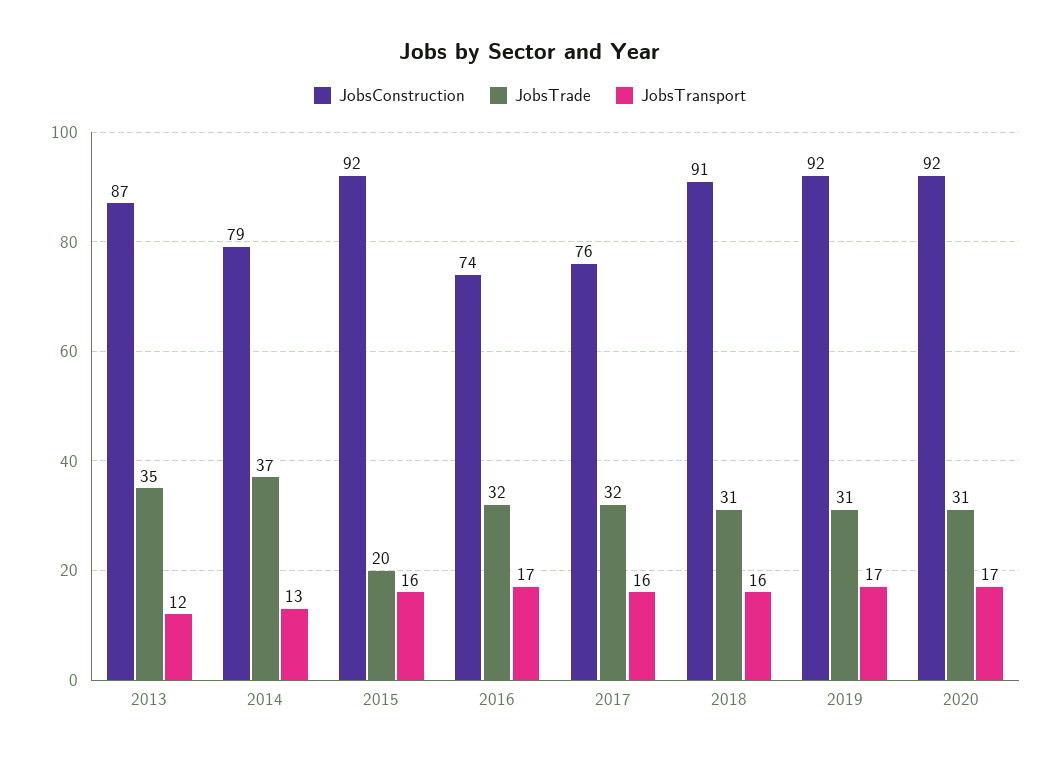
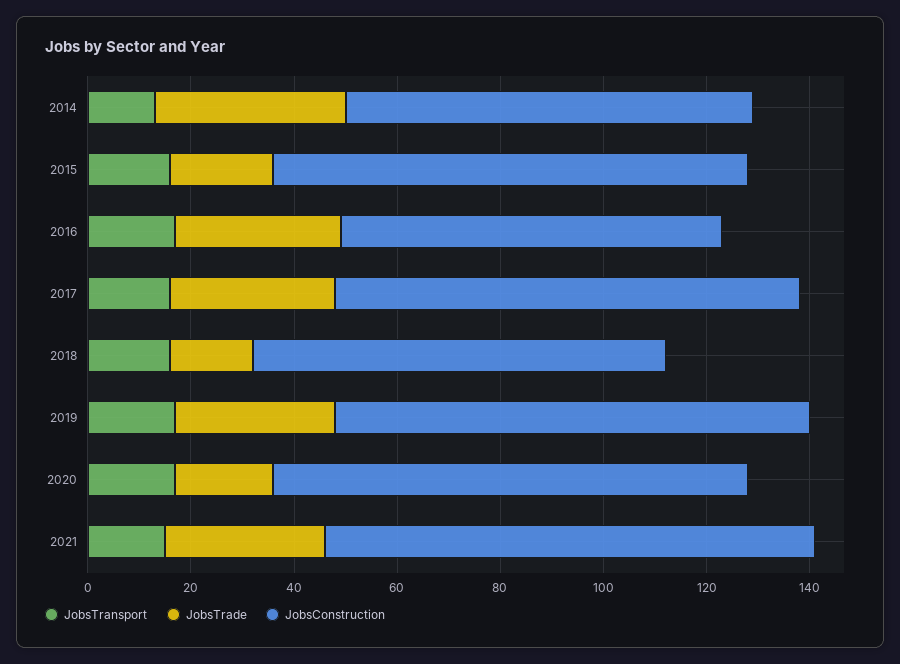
JobsConstruction, 2013: 87 -> none
JobsTrade, 2013: 35 -> none
JobsTransport, 2013: 12 -> none
JobsConstruction, 2017: 76 -> 90
JobsConstruction, 2018: 91 -> 80
JobsTrade, 2018: 31 -> 15
JobsTrade, 2020: 31 -> 20
JobsTransport, 2021: none -> 15
JobsTrade, 2021: none -> 30
JobsConstruction, 2021: none -> 95

